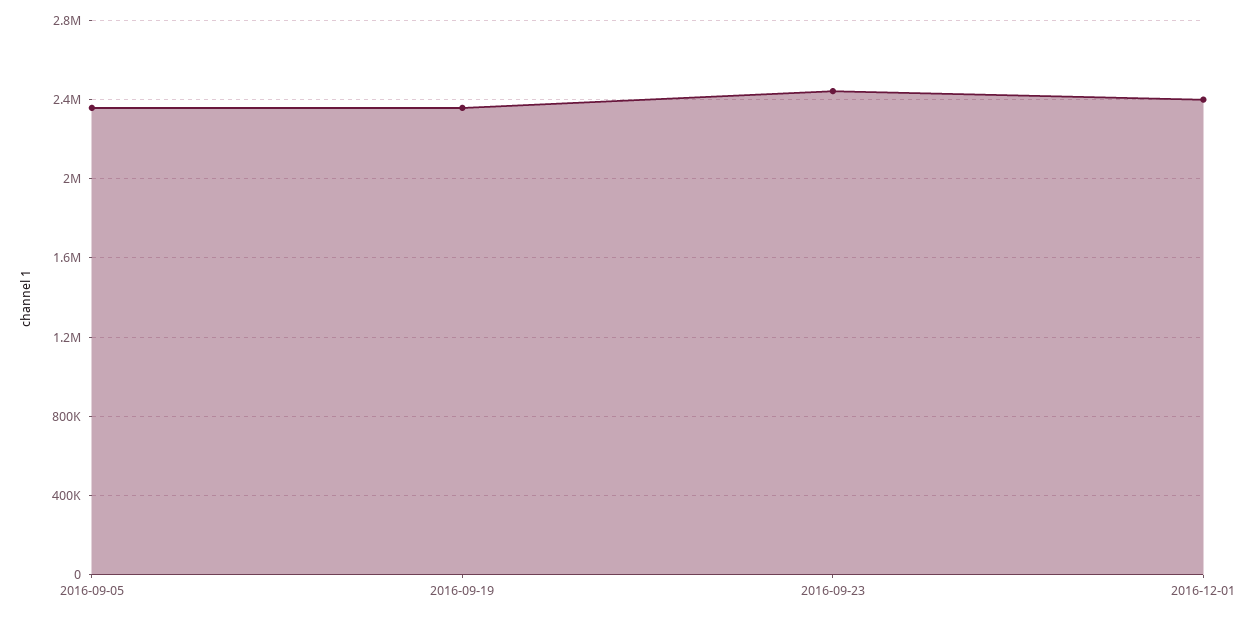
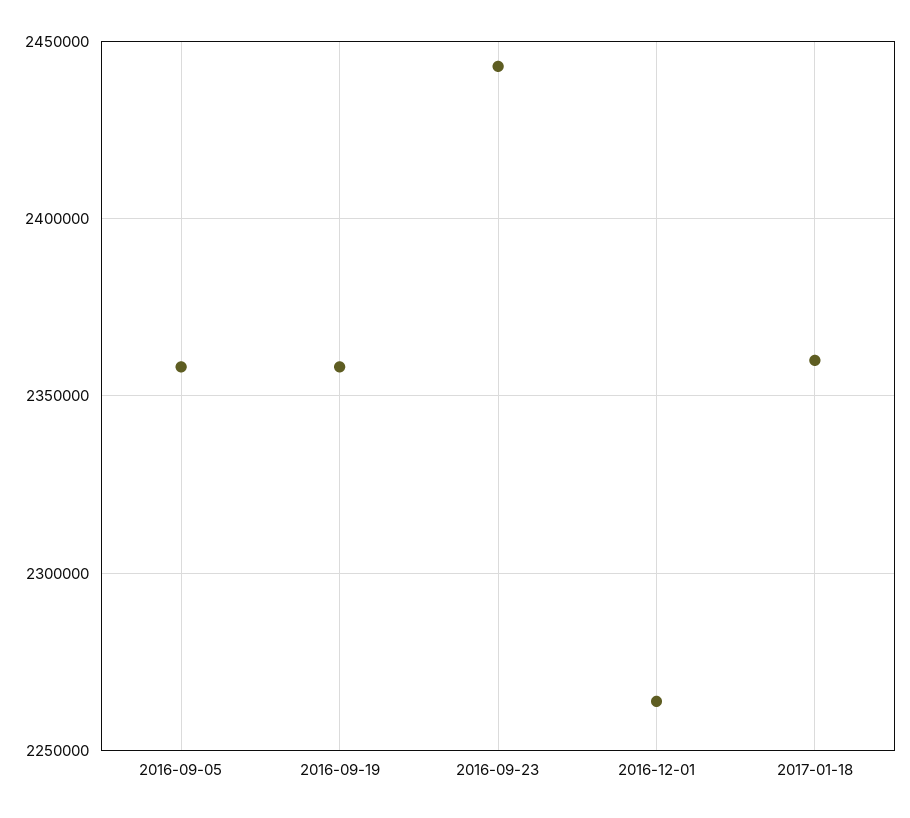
2016-12-01: 2400000 -> 2265000
2017-01-18: none -> 2360000

